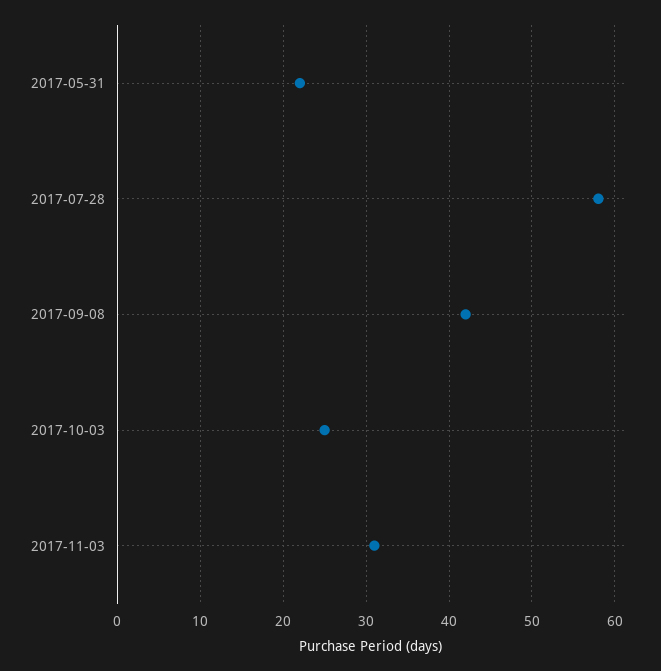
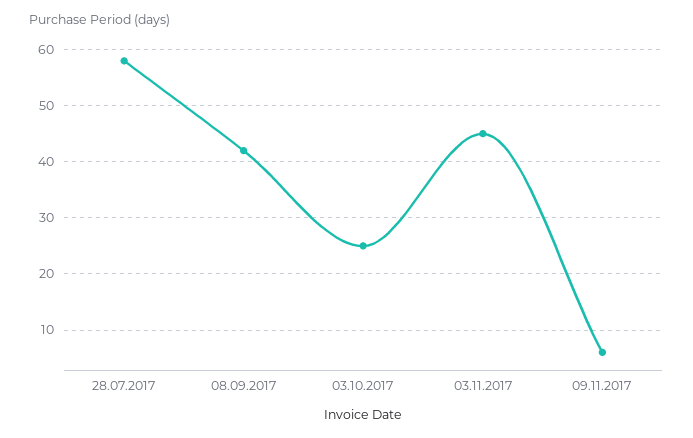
2017-05-31: 22 -> none
2017-11-03: 31 -> 45
09.11.2017: none -> 5

